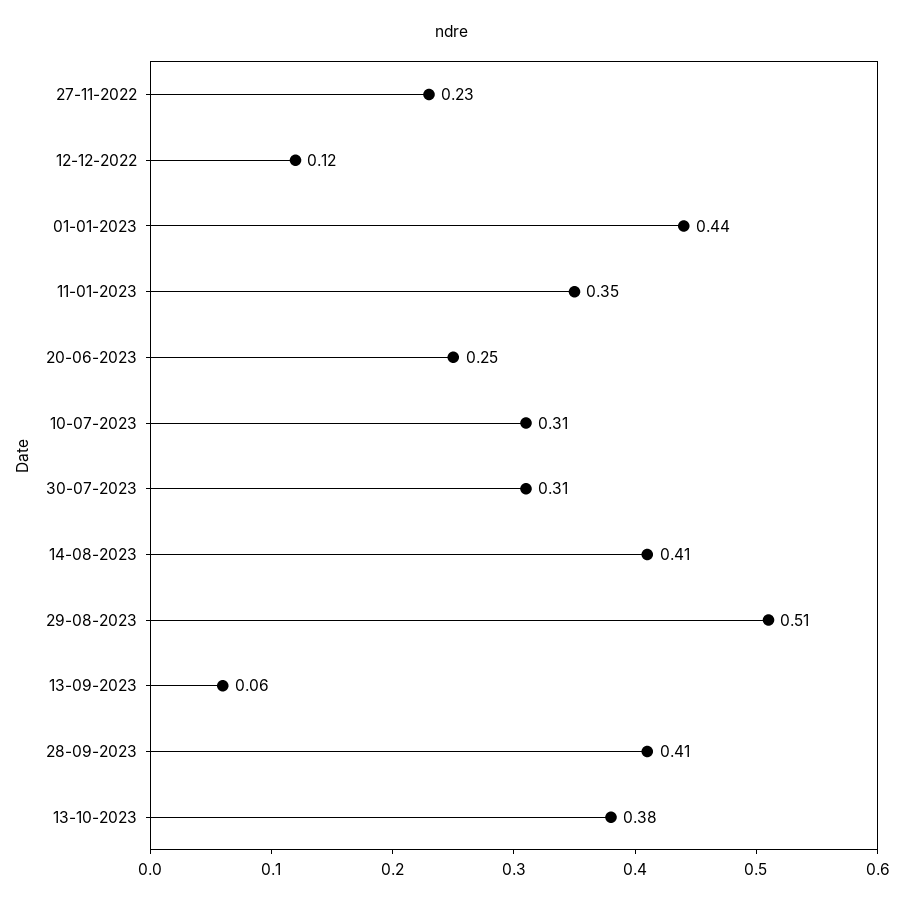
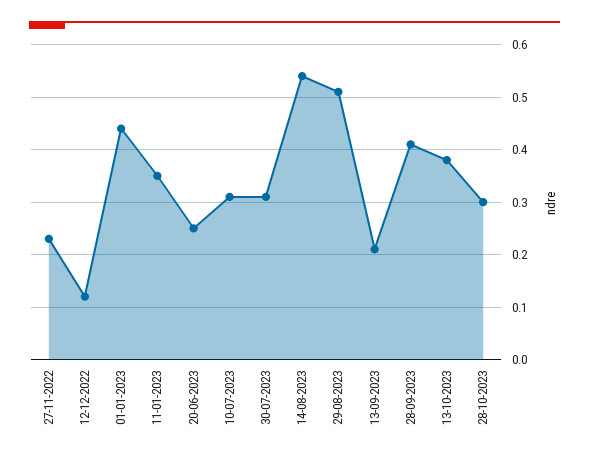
14-08-2023: 0.41 -> 0.55
13-09-2023: 0.06 -> 0.2
28-10-2023: none -> 0.3

